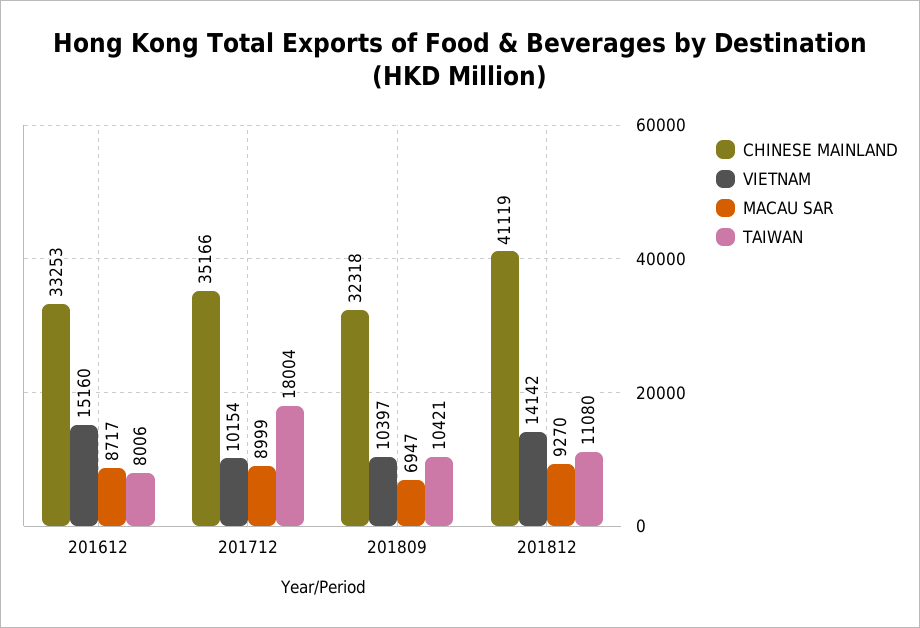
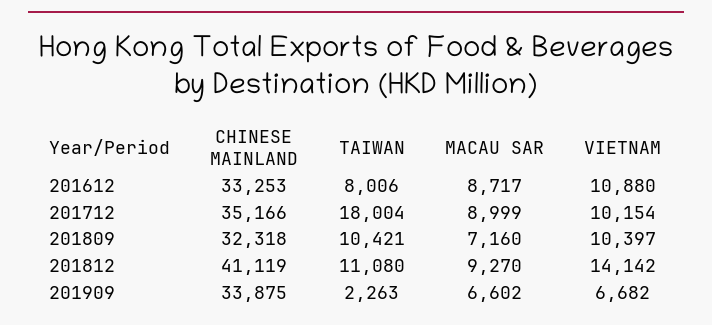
VIETNAM, 201612: 15160 -> 10880
MACAU SAR, 201809: 6947 -> 7160
CHINESE MAINLAND, 201909: none -> 33875
TAIWAN, 201909: none -> 2263
MACAU SAR, 201909: none -> 6602
VIETNAM, 201909: none -> 6682

